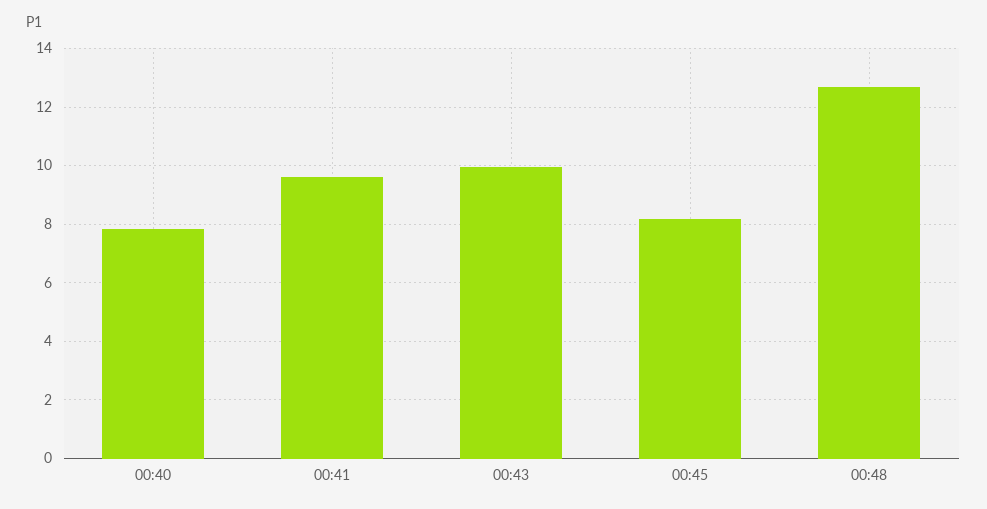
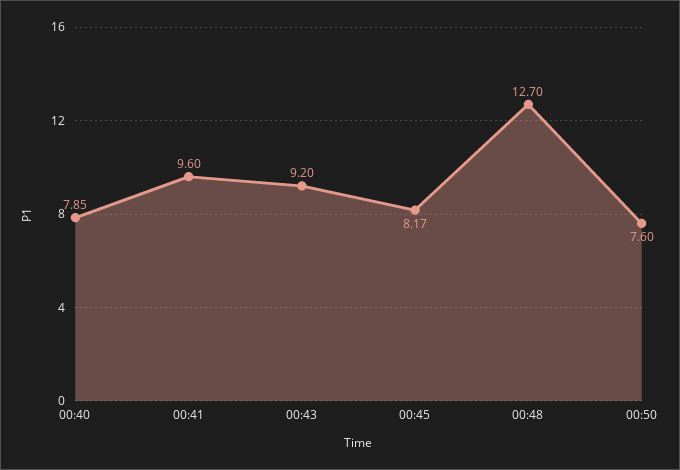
00:43: 10 -> 9.2
00:50: none -> 7.6

